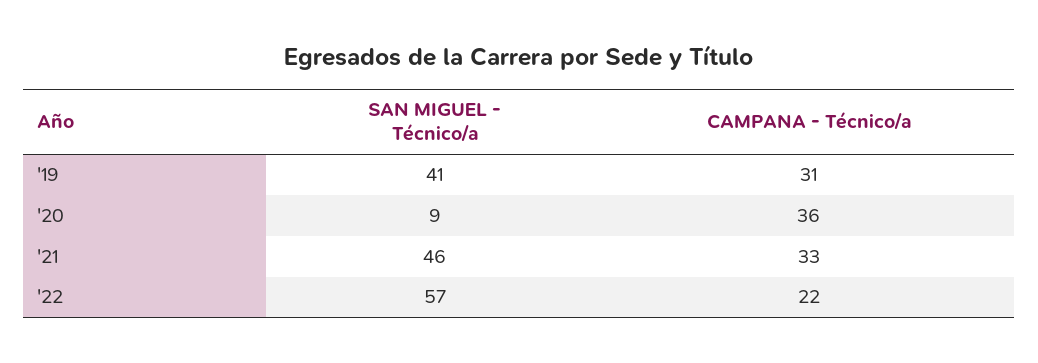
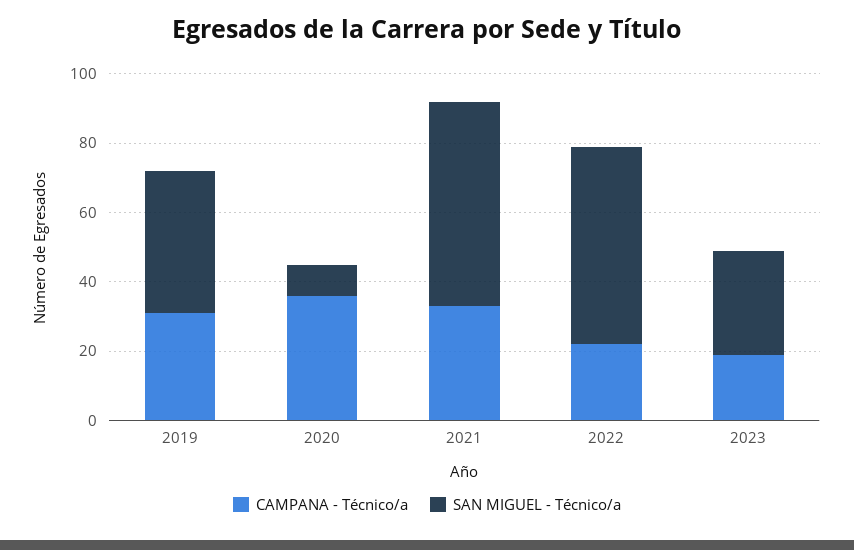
SAN MIGUEL - Técnico/a, '21: 46 -> 60
CAMPANA - Técnico/a, 2023: none -> 20
SAN MIGUEL - Técnico/a, 2023: none -> 30

